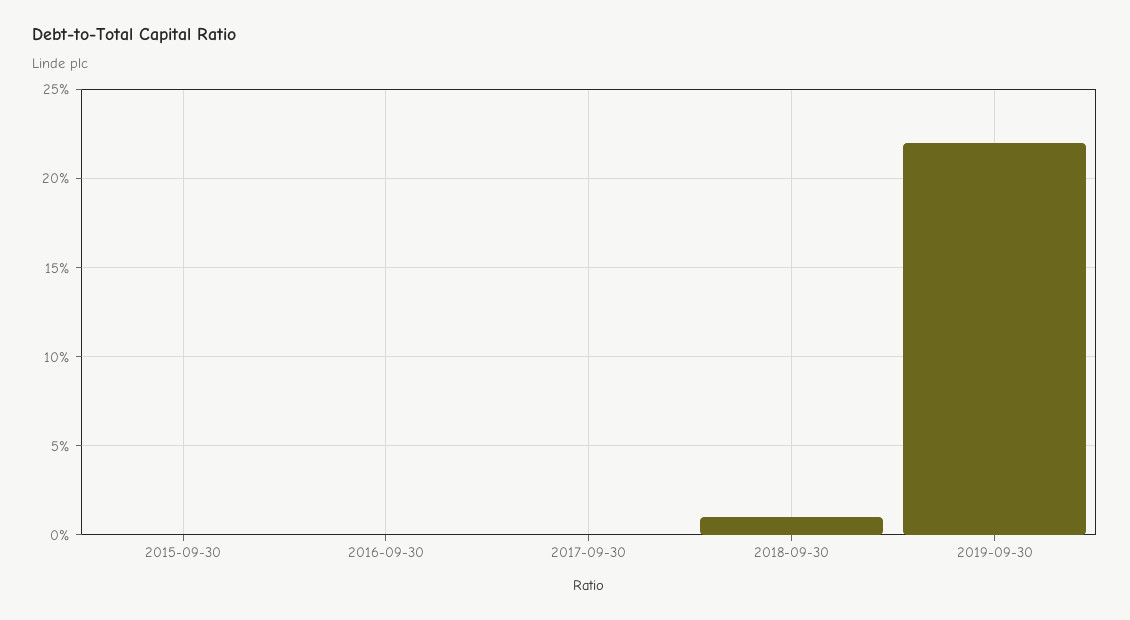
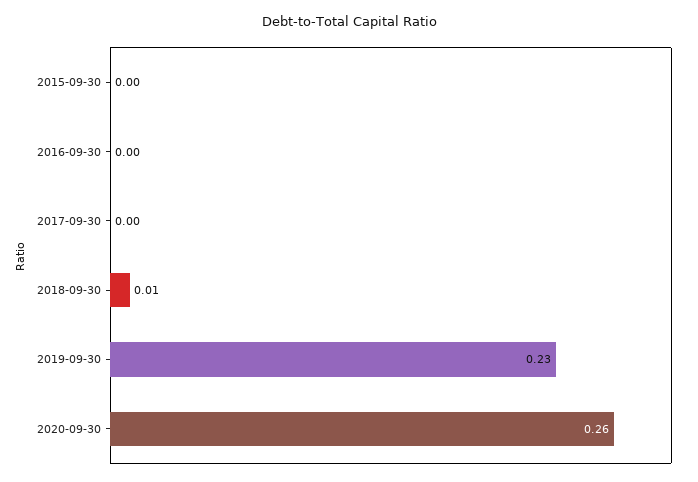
2019-09-30: 0.22 -> 0.23
2020-09-30: none -> 0.26

